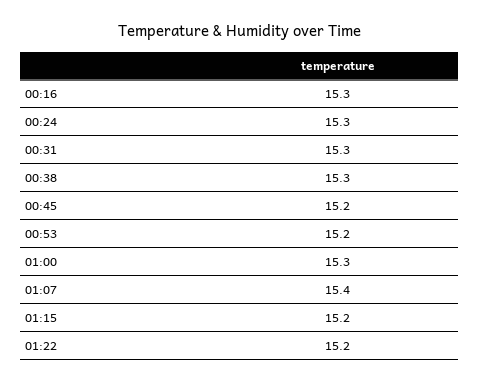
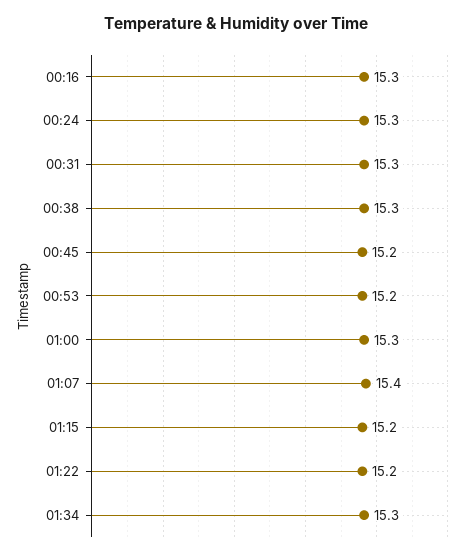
01:34: none -> 15.3

